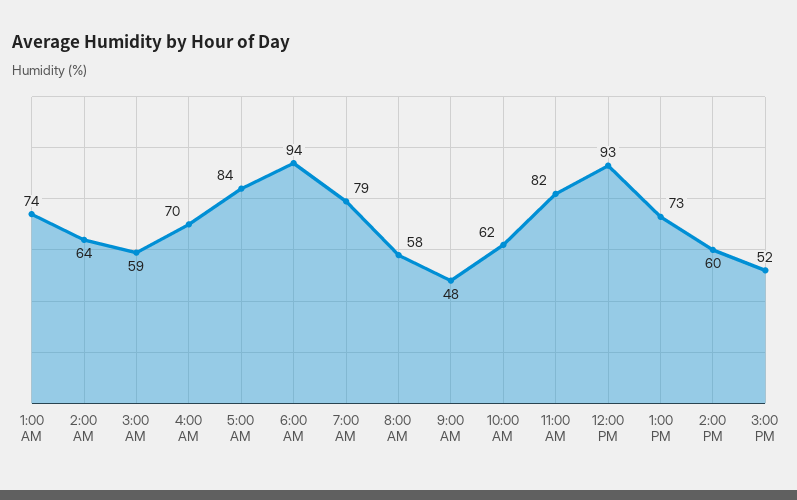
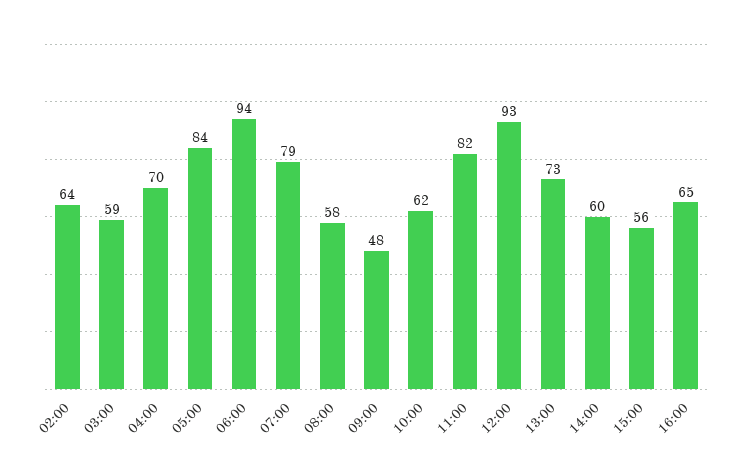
1:00 AM: 74 -> none
3:00 PM: 52 -> 56
16:00: none -> 65

